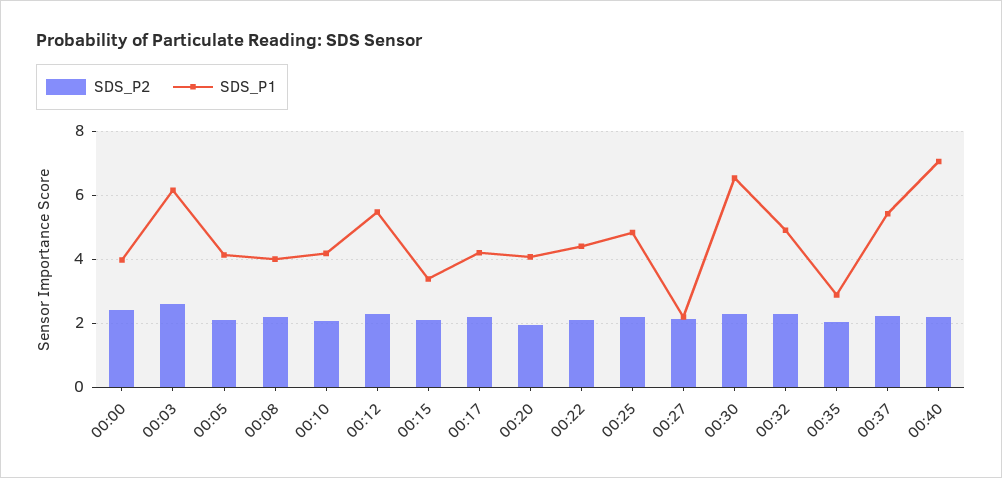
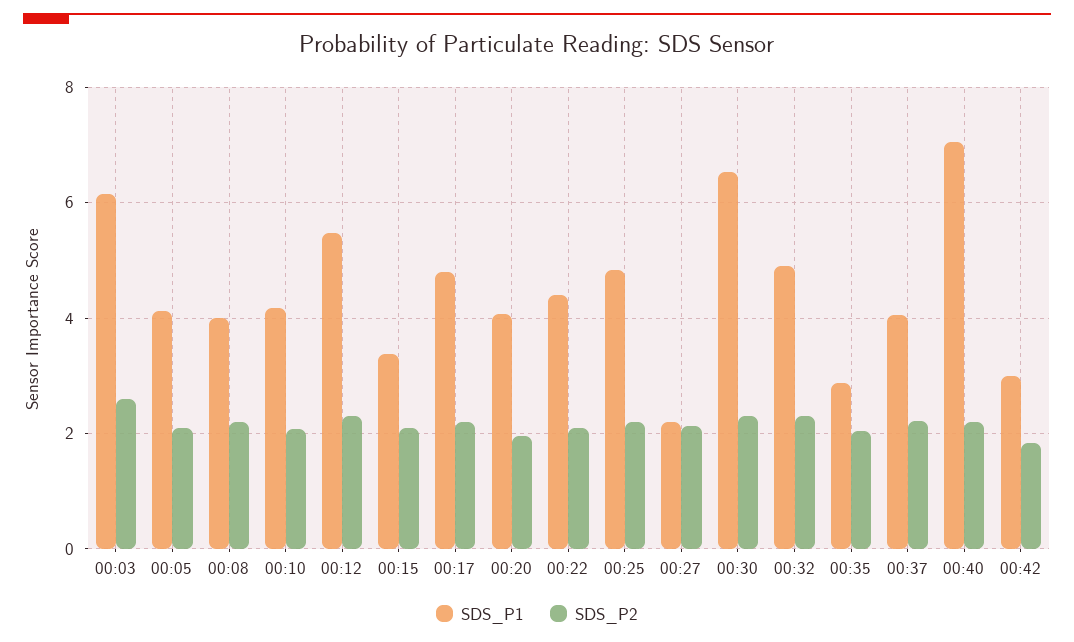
SDS_P2, 00:00: 2.4 -> none
SDS_P1, 00:00: 4 -> none
SDS_P1, 00:17: 4.2 -> 4.8
SDS_P1, 00:37: 5.4 -> 4
SDS_P1, 00:42: none -> 3
SDS_P2, 00:42: none -> 1.8

